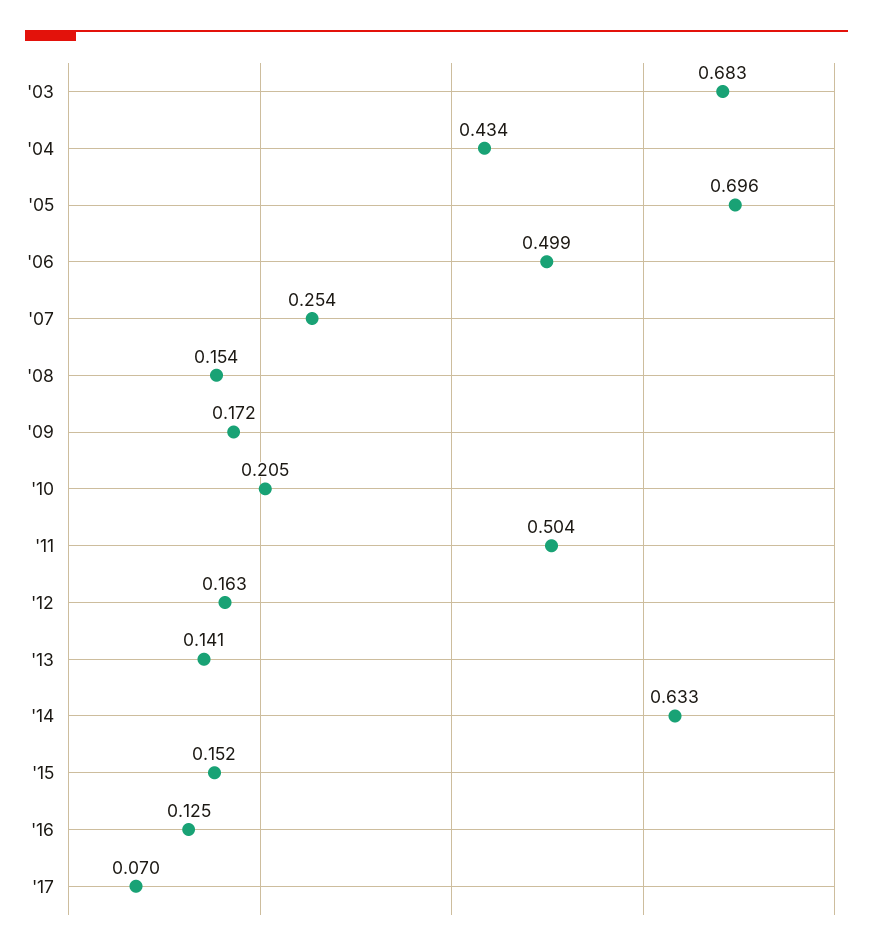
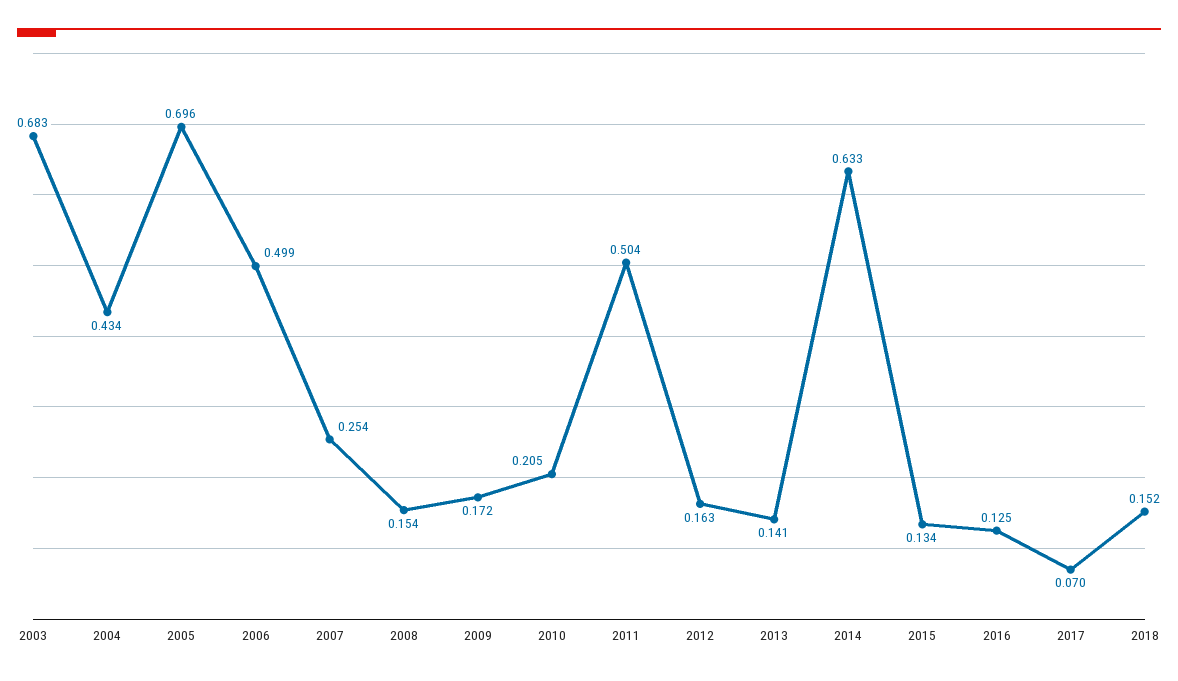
'15: 0.152 -> 0.134
2018: none -> 0.152

